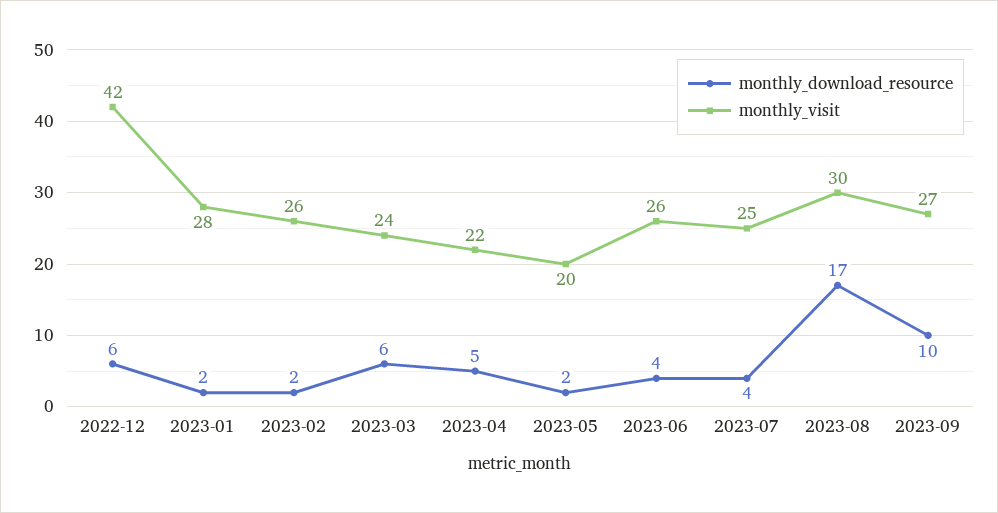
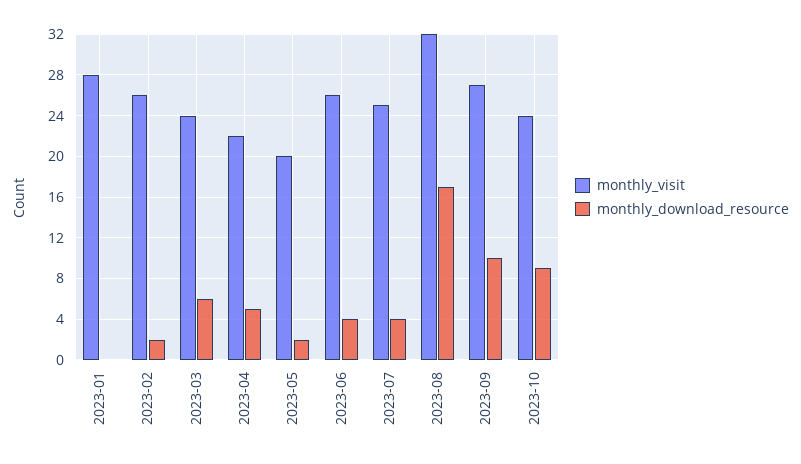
monthly_download_resource, 2022-12: 6 -> none
monthly_visit, 2022-12: 42 -> none
monthly_download_resource, 2023-01: 2 -> 0
monthly_visit, 2023-08: 30 -> 32
monthly_visit, 2023-10: none -> 24
monthly_download_resource, 2023-10: none -> 9

